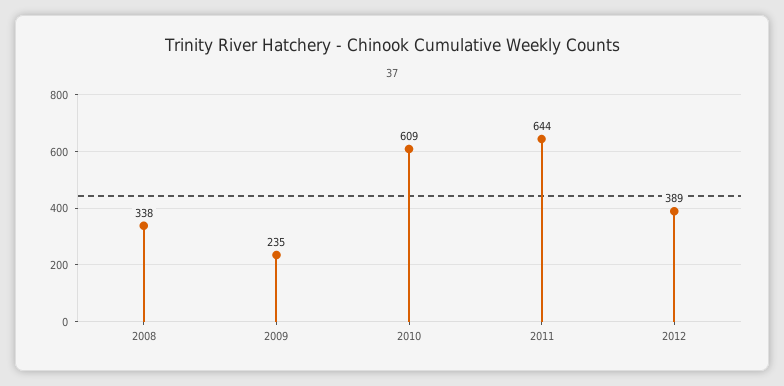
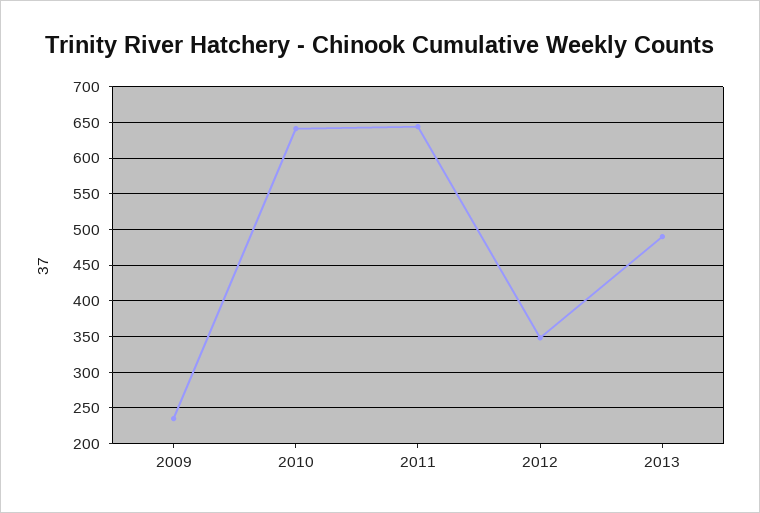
2008: 338 -> none
2010: 609 -> 640
2012: 389 -> 350
2013: none -> 490

